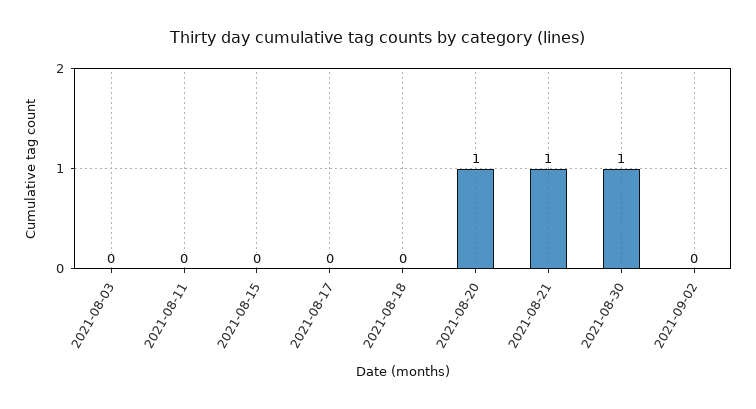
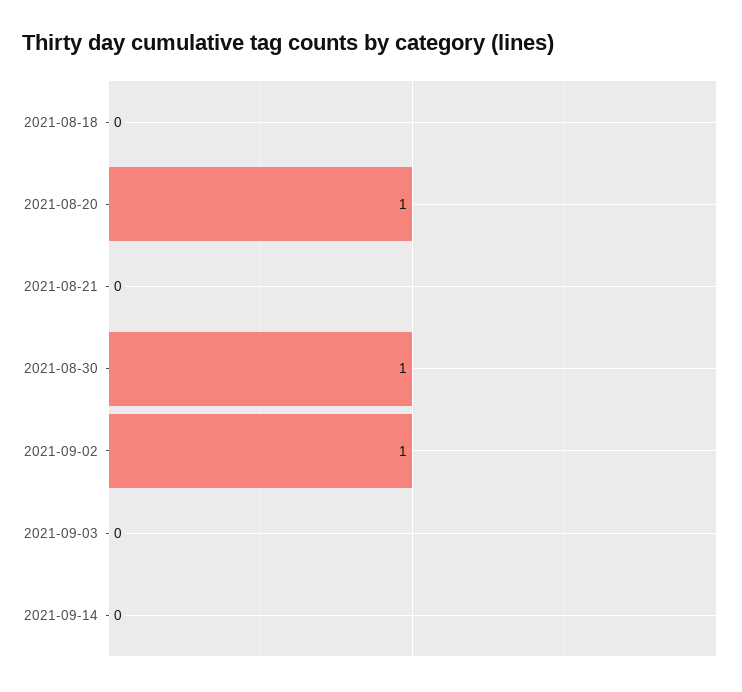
2021-08-03: 0 -> none
2021-08-11: 0 -> none
2021-08-15: 0 -> none
2021-08-17: 0 -> none
2021-08-21: 1 -> 0
2021-09-02: 0 -> 1
2021-09-03: none -> 0
2021-09-14: none -> 0

